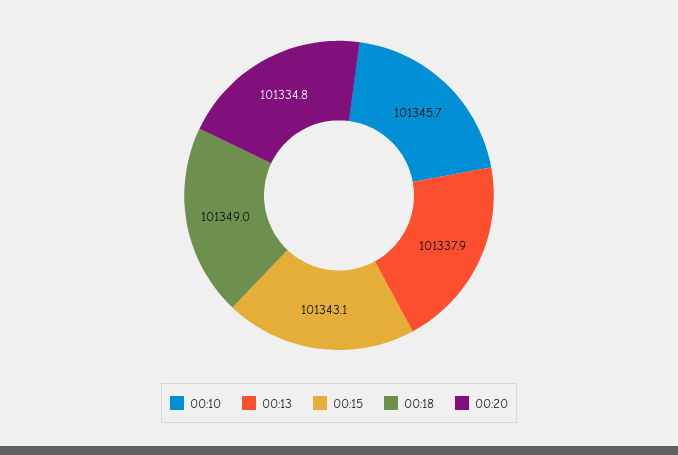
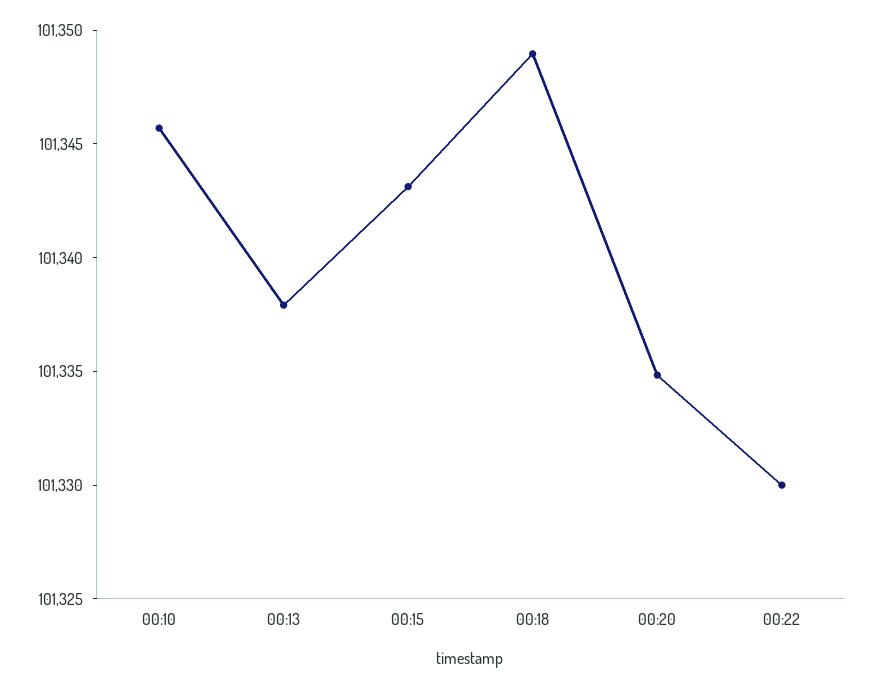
00:22: none -> 101330

